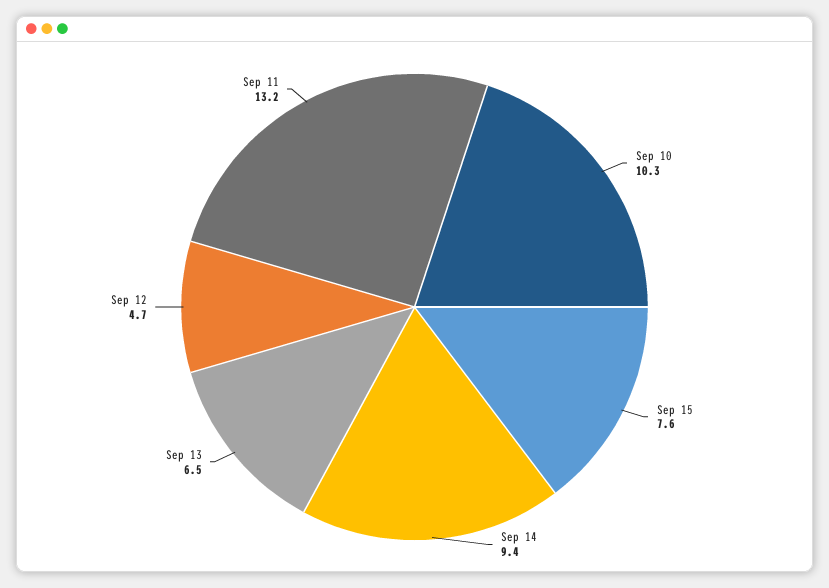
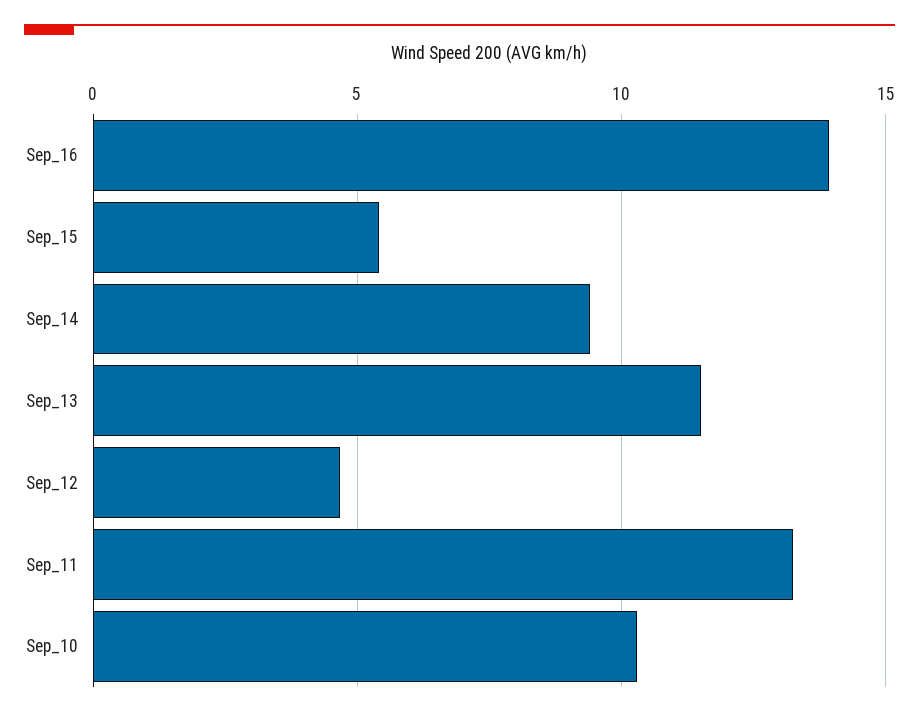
Sep 15: 7.6 -> 5.5
Sep 13: 6.5 -> 11.5
Sep_16: none -> 14

